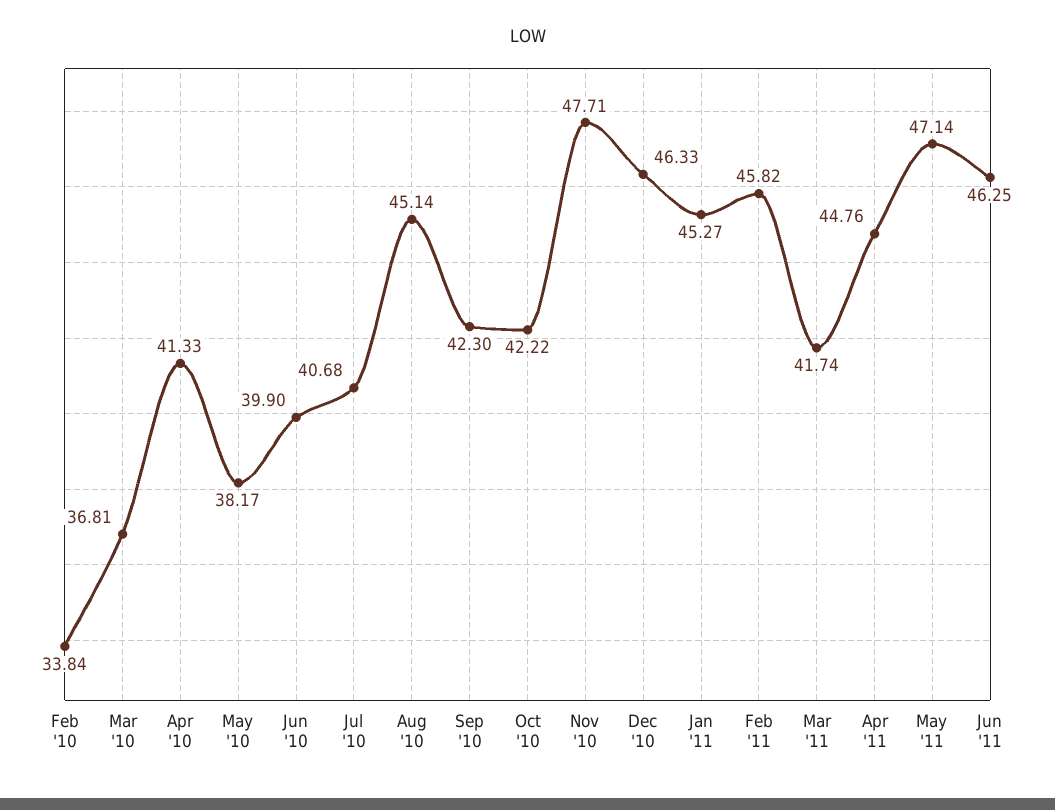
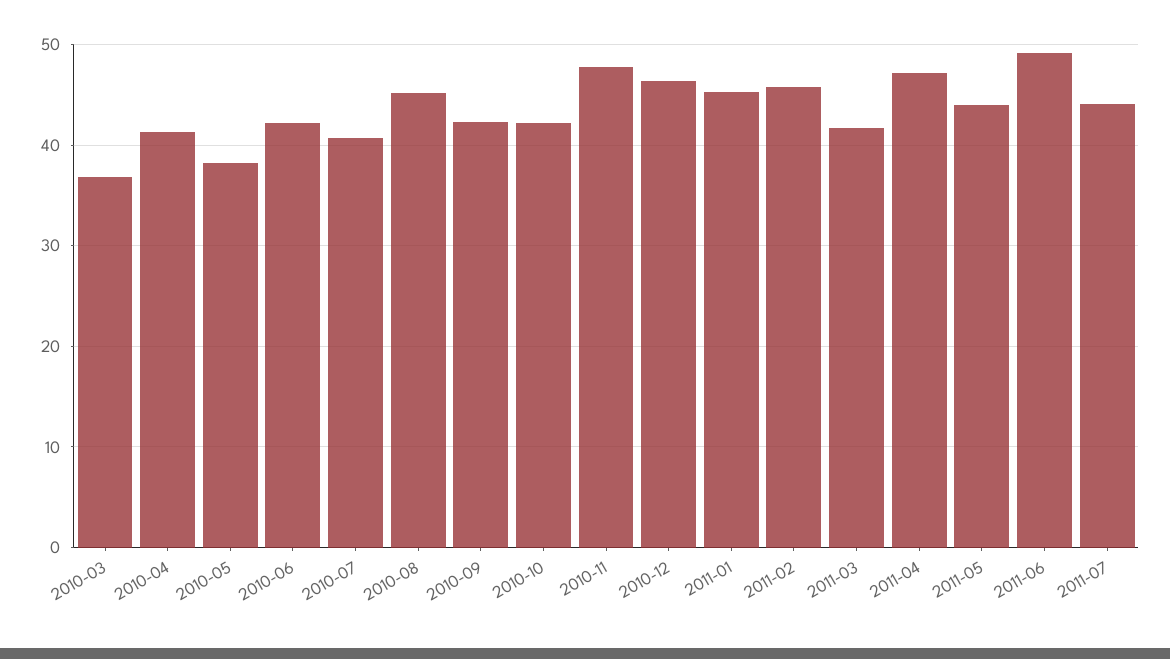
Feb '10: 33.84 -> none
Jun '10: 39.9 -> 42
Apr '11: 44.76 -> 47
May '11: 47.14 -> 44
Jun '11: 46.25 -> 49
2011-07: none -> 44

